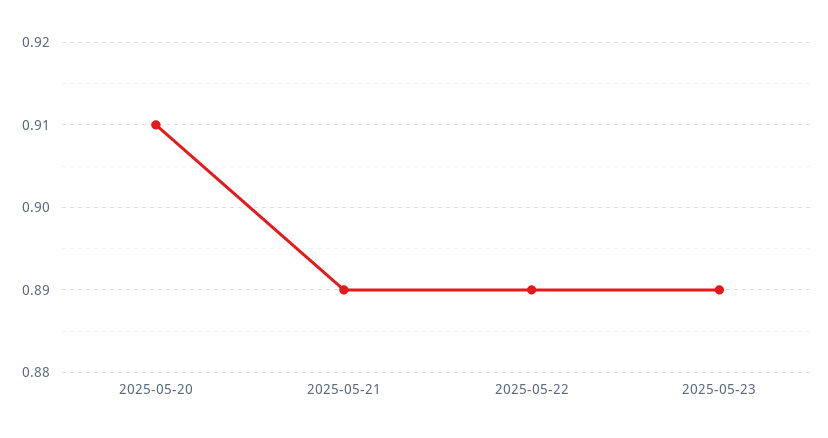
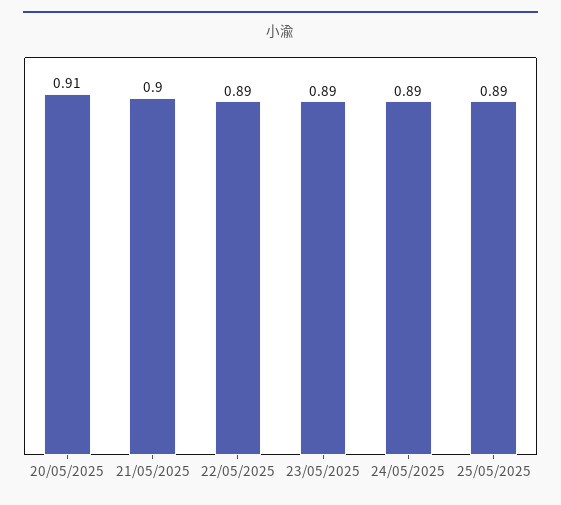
2025-05-21: 0.89 -> 0.9
24/05/2025: none -> 0.89
25/05/2025: none -> 0.89

